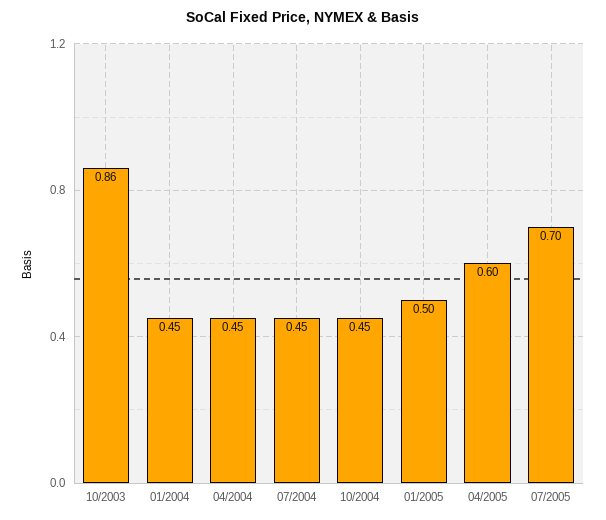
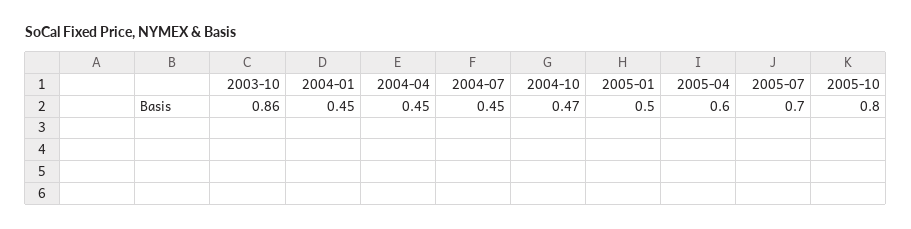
10/2004: 0.45 -> 0.47
2005-10: none -> 0.8

